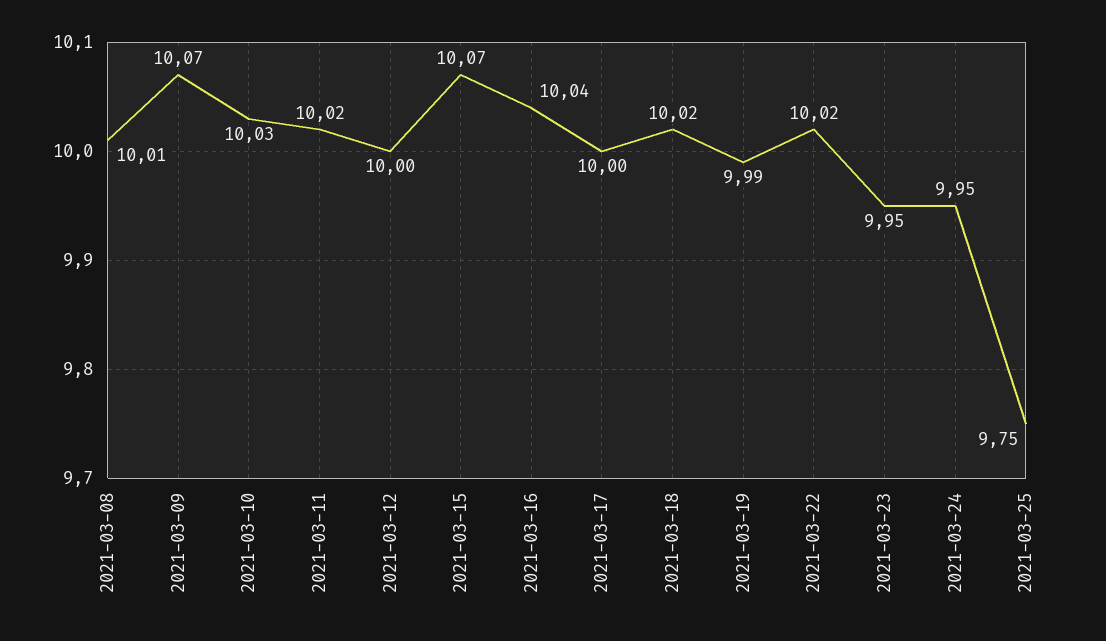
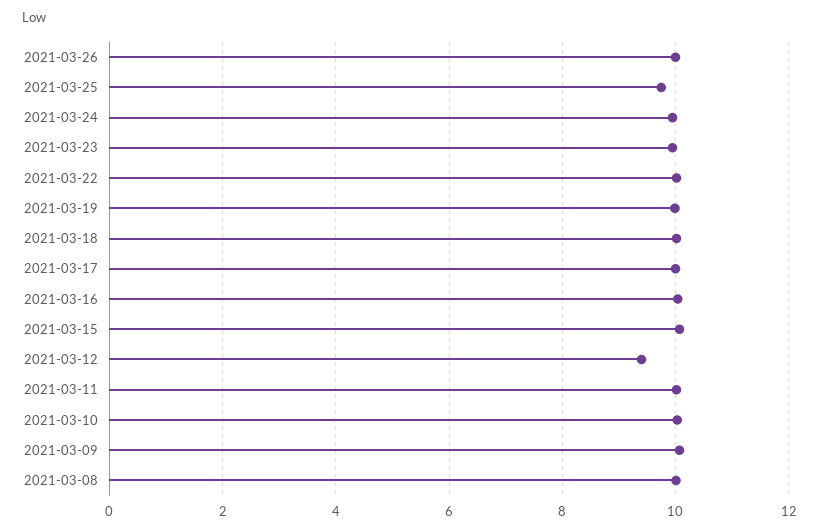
2021-03-12: 10 -> 9.4
2021-03-26: none -> 10

